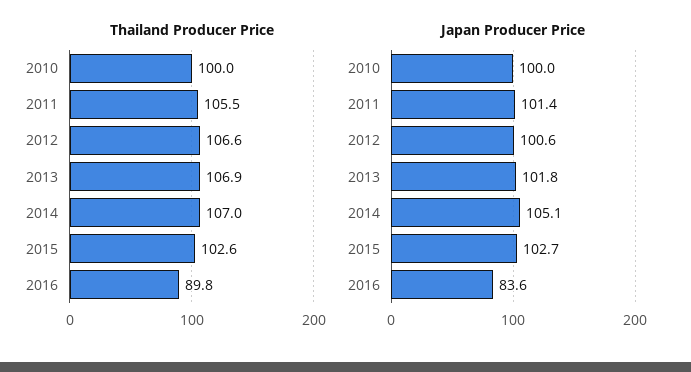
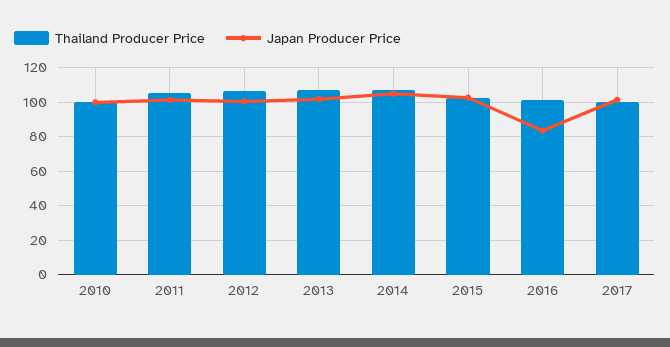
Thailand Producer Price, 2016: 89.8 -> 100
Thailand Producer Price, 2017: none -> 100
Japan Producer Price, 2017: none -> 100

